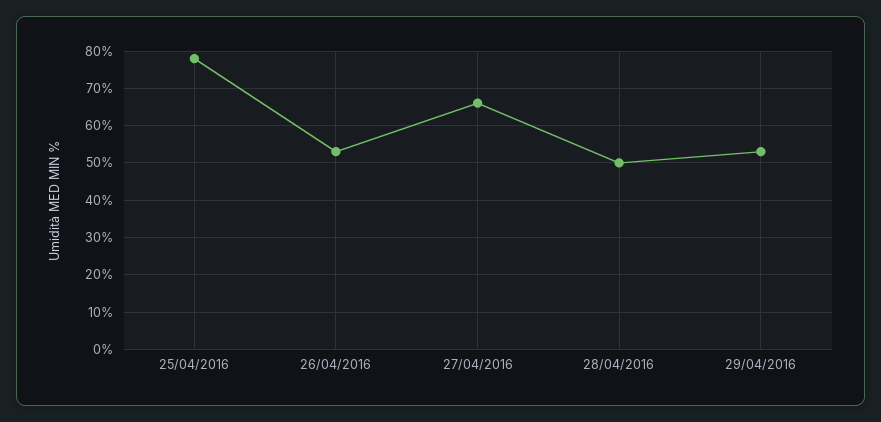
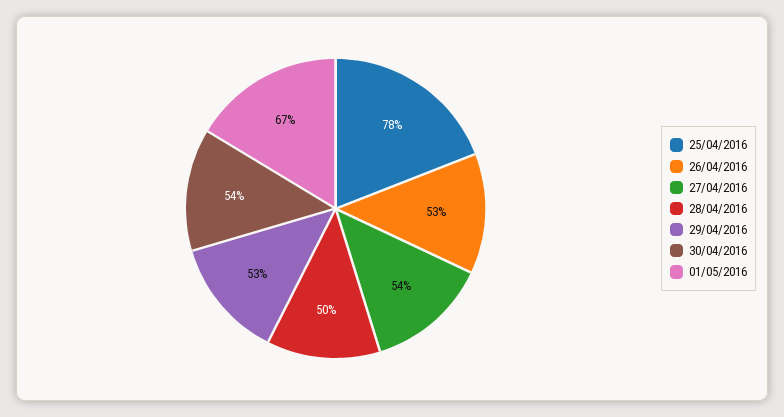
27/04/2016: 65 -> 54
30/04/2016: none -> 54
01/05/2016: none -> 67

